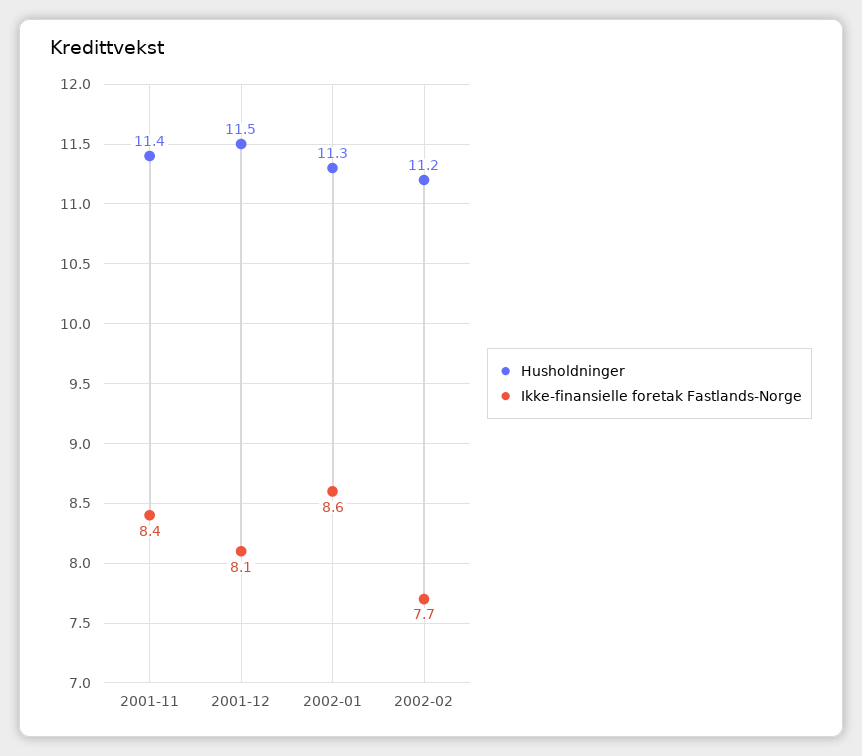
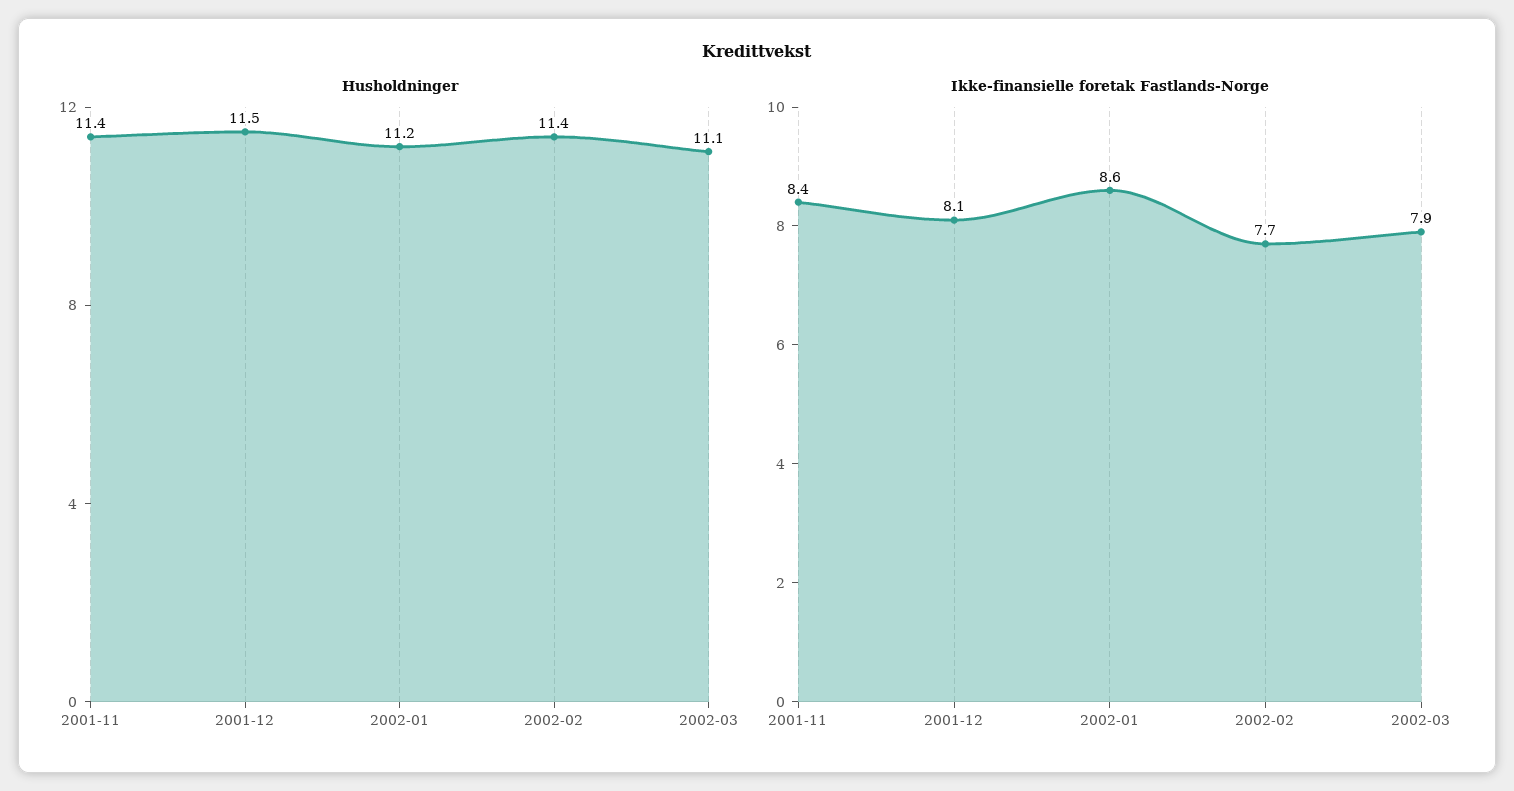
Husholdninger, 2002-01: 11.3 -> 11.2
Husholdninger, 2002-02: 11.2 -> 11.4
Husholdninger, 2002-03: none -> 11.1
Ikke-finansielle foretak Fastlands-Norge, 2002-03: none -> 7.9

